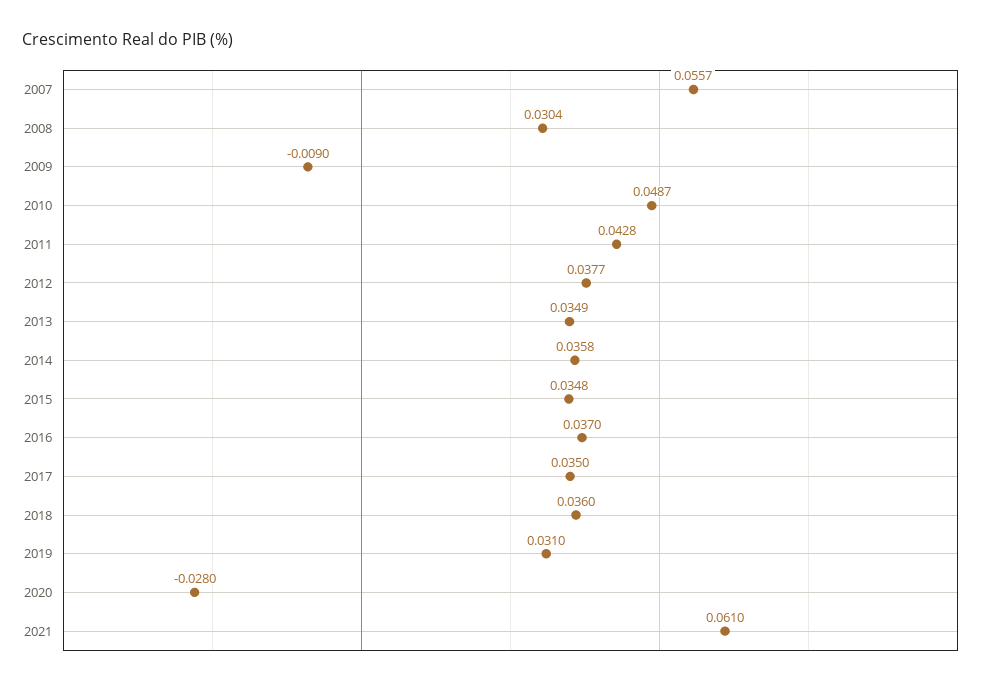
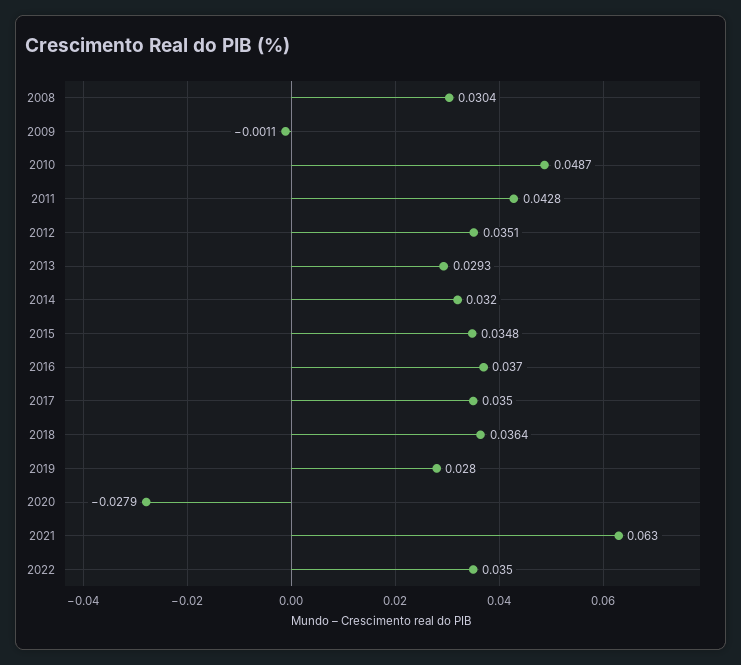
2007: 0.0557 -> none
2009: -0.009 -> -0.0011
2012: 0.0377 -> 0.0351
2013: 0.0349 -> 0.0293
2014: 0.0358 -> 0.032
2018: 0.036 -> 0.0364
2019: 0.031 -> 0.028
2020: -0.028 -> -0.0279
2021: 0.061 -> 0.063
2022: none -> 0.035

